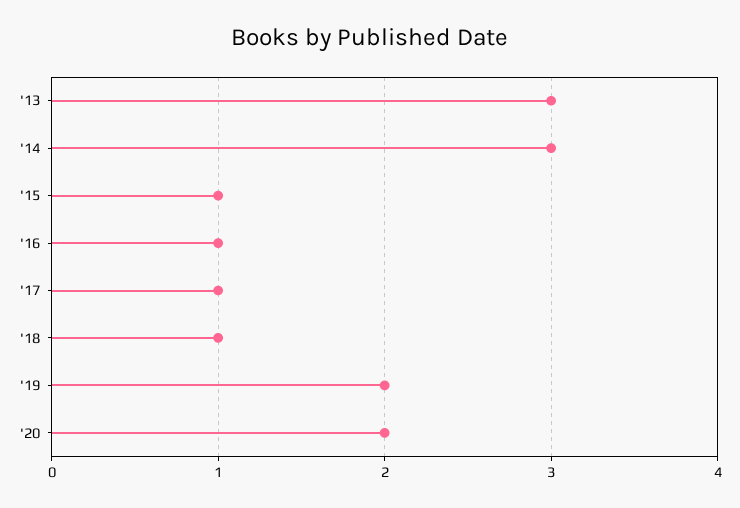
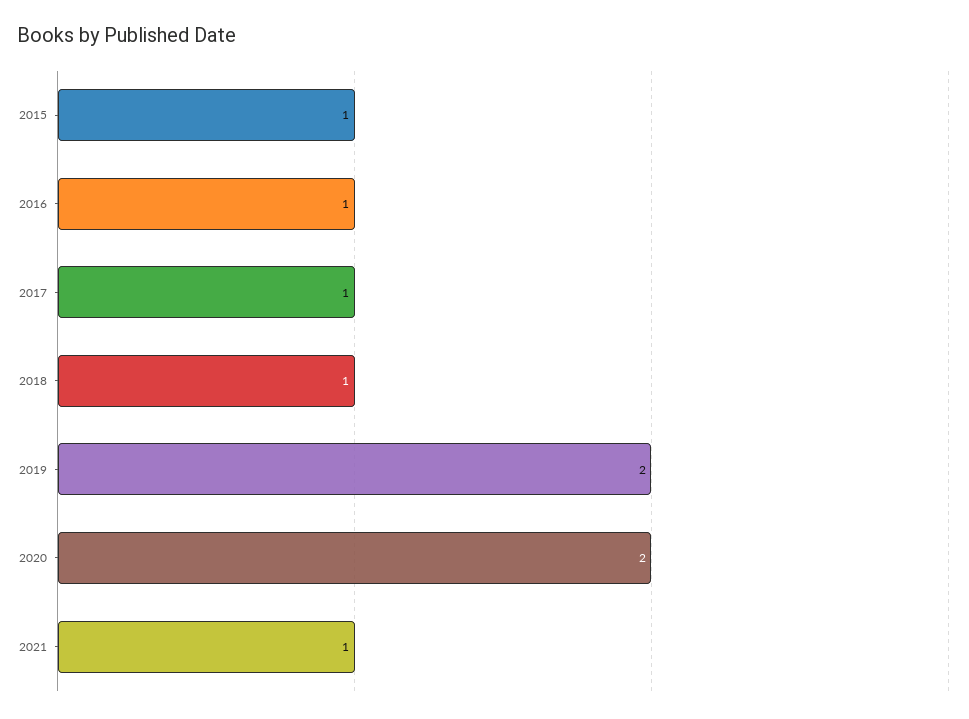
'13: 3 -> none
'14: 3 -> none
2021: none -> 1

